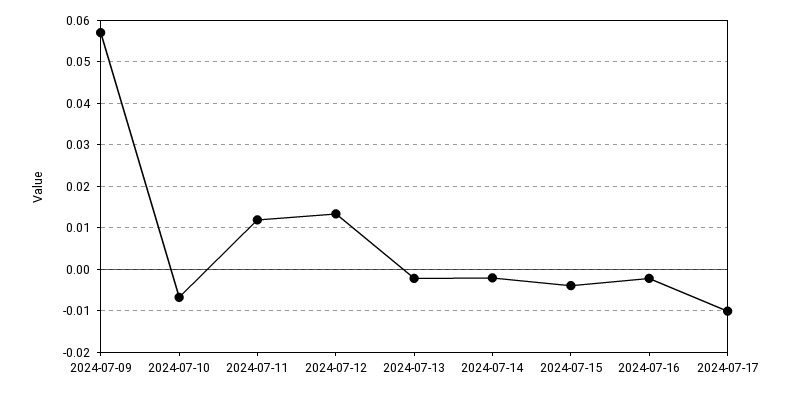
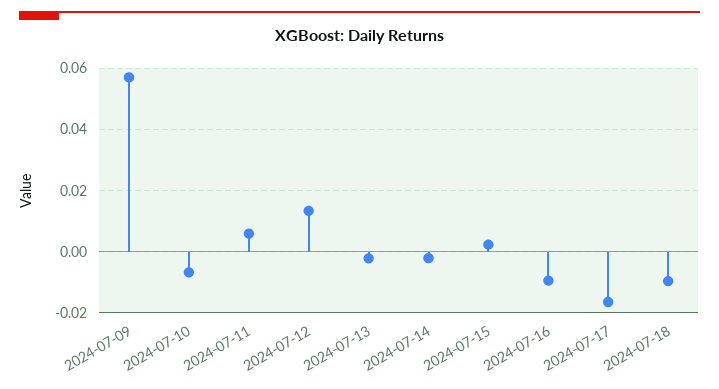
2024-07-11: 0.012 -> 0.006
2024-07-15: -0.004 -> 0.002
2024-07-16: -0.002 -> -0.01
2024-07-17: -0.01 -> -0.016
2024-07-18: none -> -0.01

